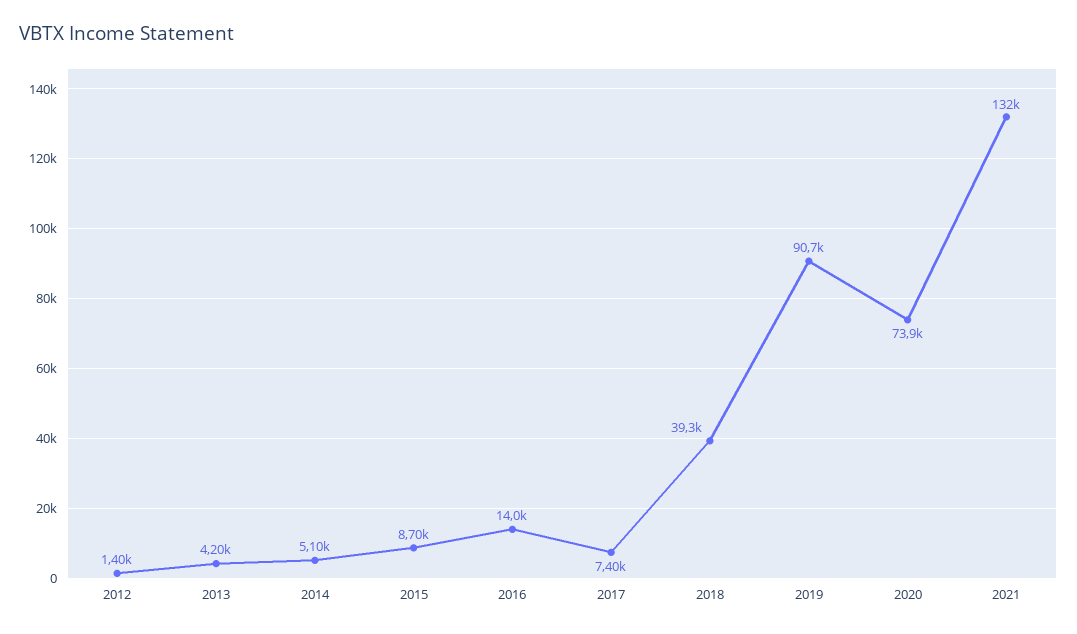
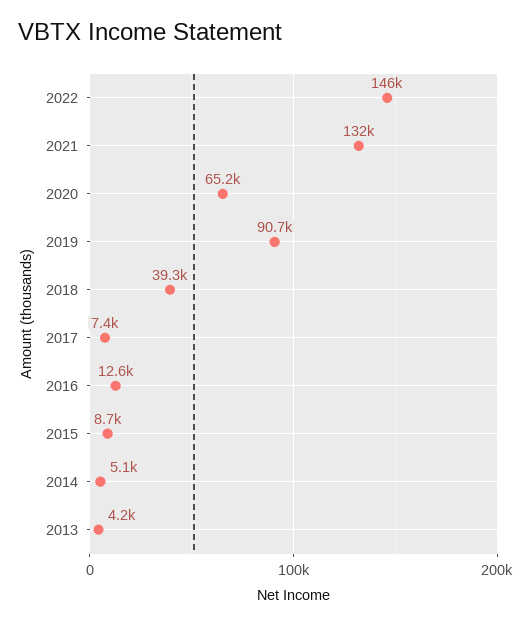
2012: 1400 -> none
2016: 14000 -> 12600
2020: 73900 -> 65200
2022: none -> 146000

